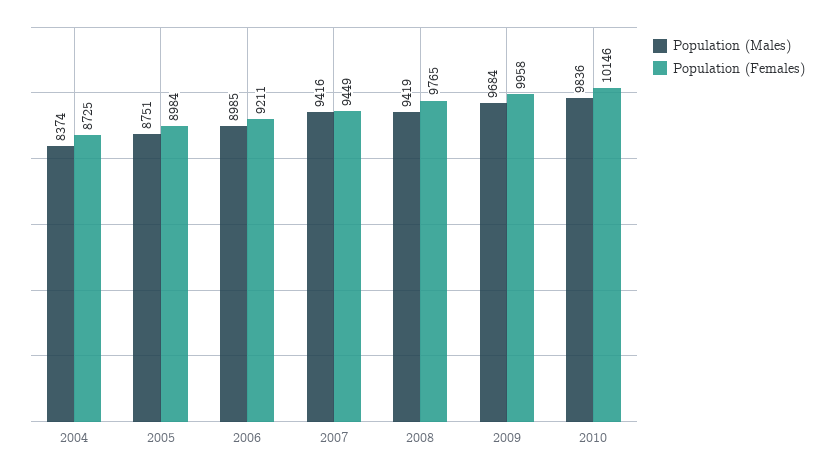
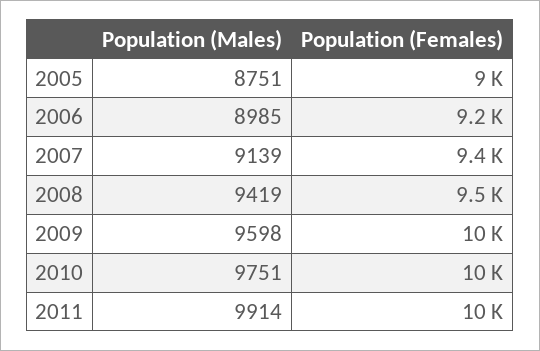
Population (Males), 2004: 8374 -> none
Population (Females), 2004: 8725 -> none
Population (Males), 2007: 9416 -> 9139
Population (Females), 2008: 9765 -> 9500
Population (Males), 2009: 9684 -> 9598
Population (Males), 2010: 9836 -> 9751
Population (Males), 2011: none -> 9914
Population (Females), 2011: none -> 10000

